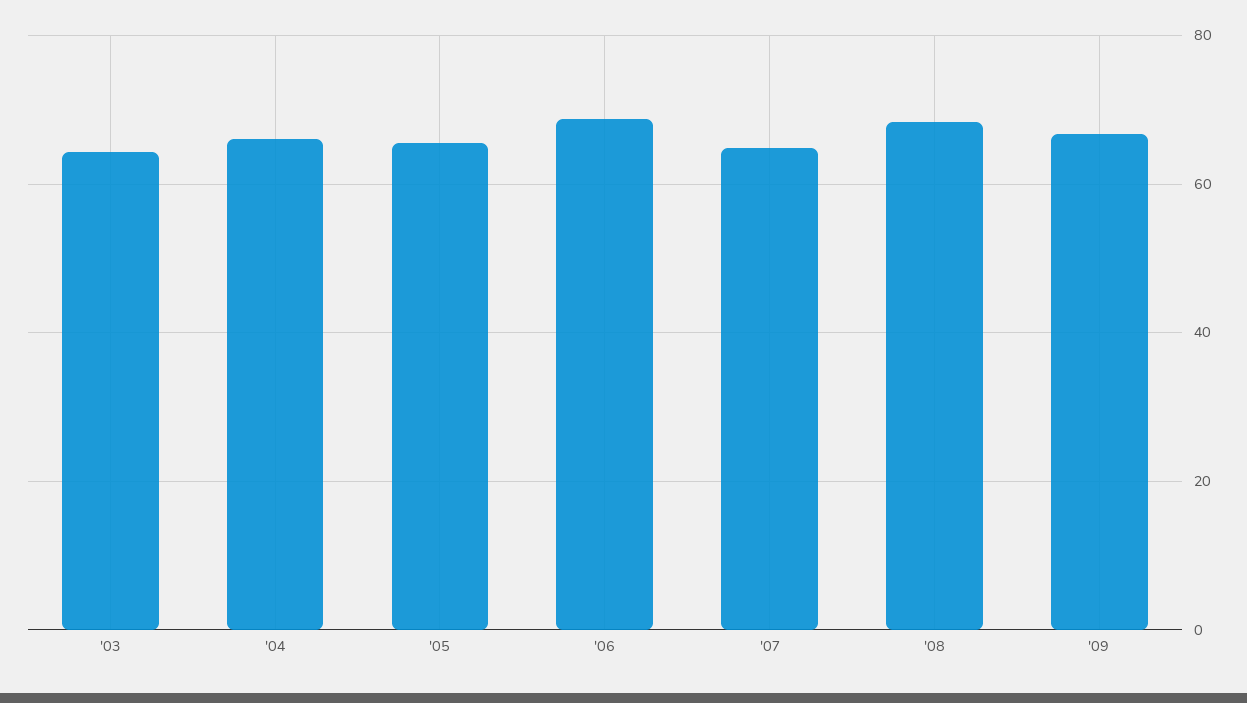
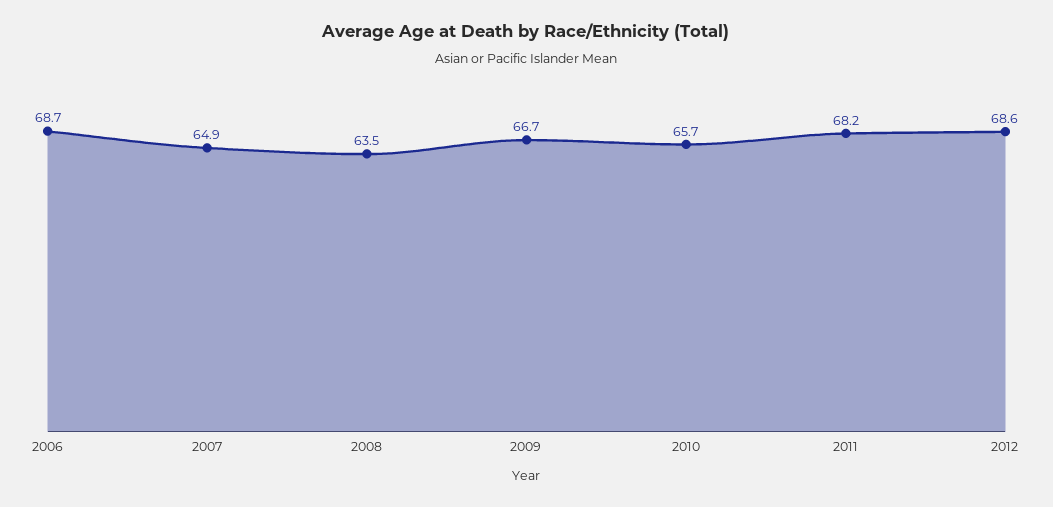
'03: 64 -> none
'04: 66 -> none
'05: 66 -> none
'08: 68 -> 63.5
2010: none -> 65.7
2011: none -> 68.2
2012: none -> 68.6

